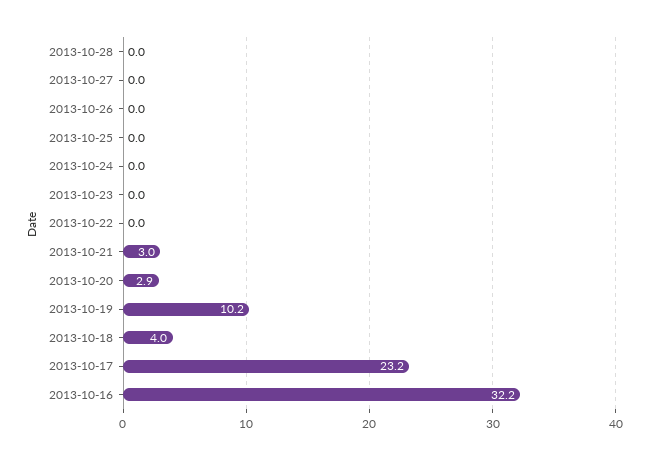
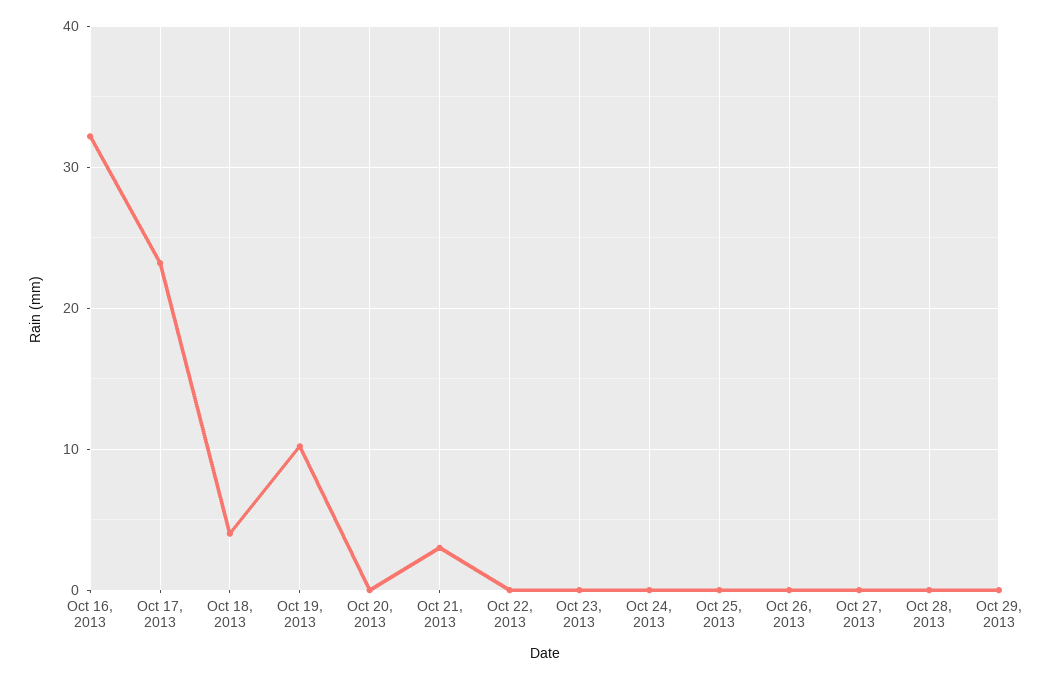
2013-10-20: 2.9 -> 0
Oct 29, 2013: none -> 0

